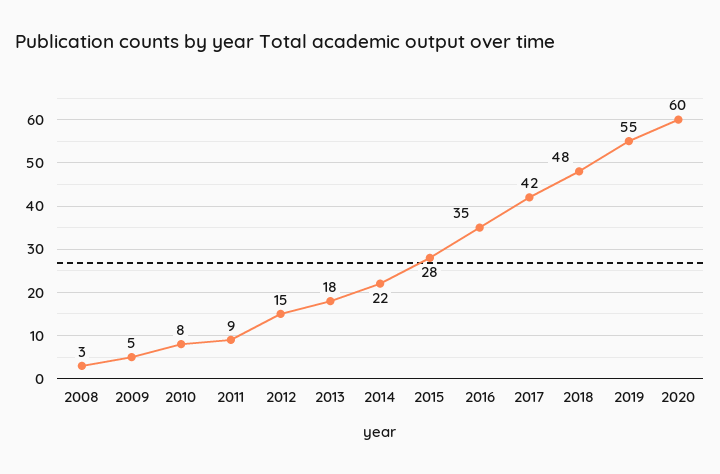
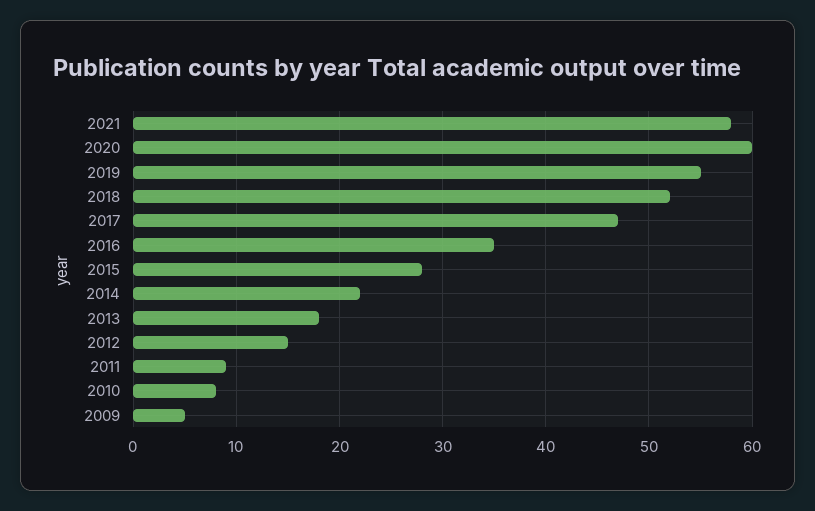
2008: 3 -> none
2017: 42 -> 47
2018: 48 -> 52
2021: none -> 58

